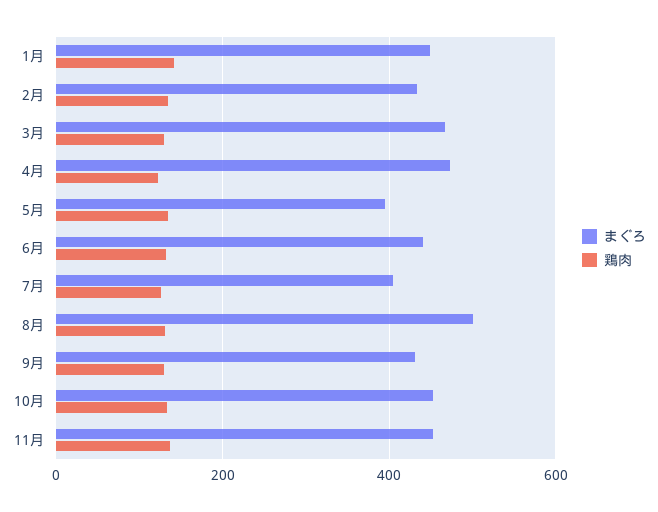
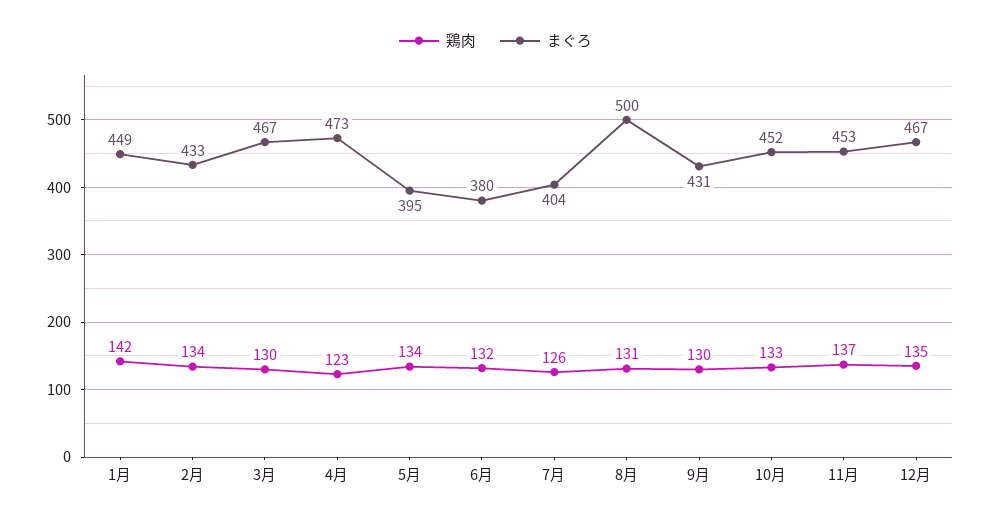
まぐろ, 6月: 440 -> 380
鶏肉, 12月: none -> 135
まぐろ, 12月: none -> 467

